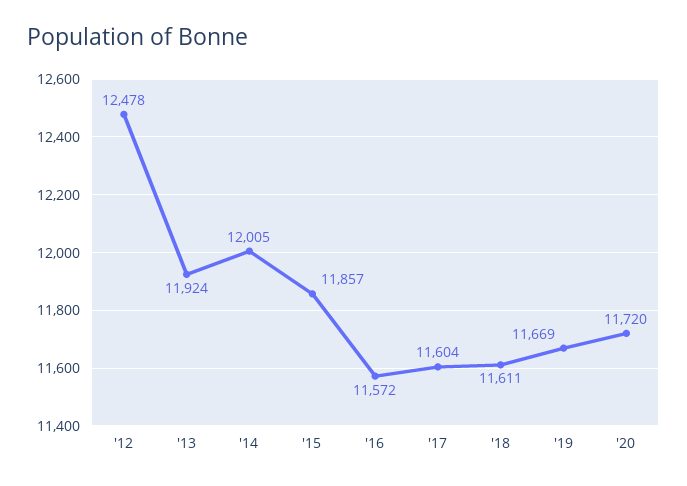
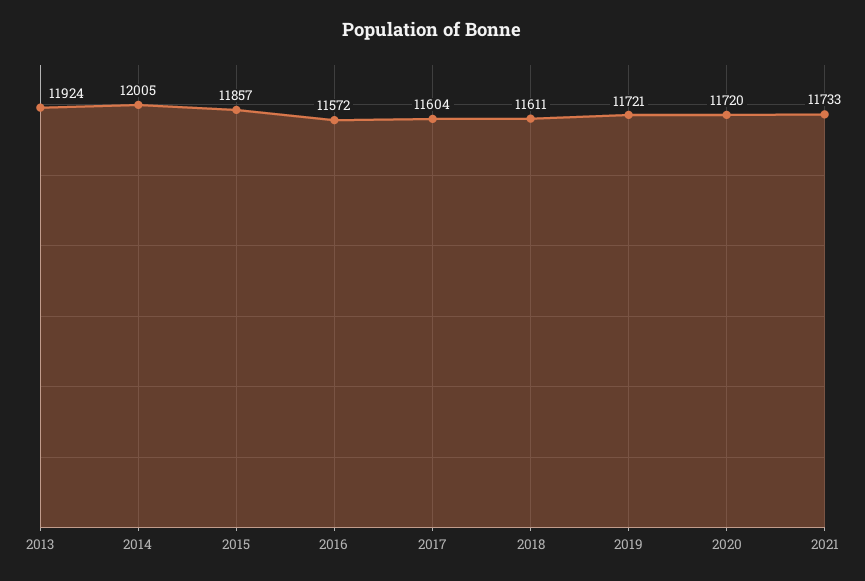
'12: 12478 -> none
'19: 11669 -> 11721
2021: none -> 11733

